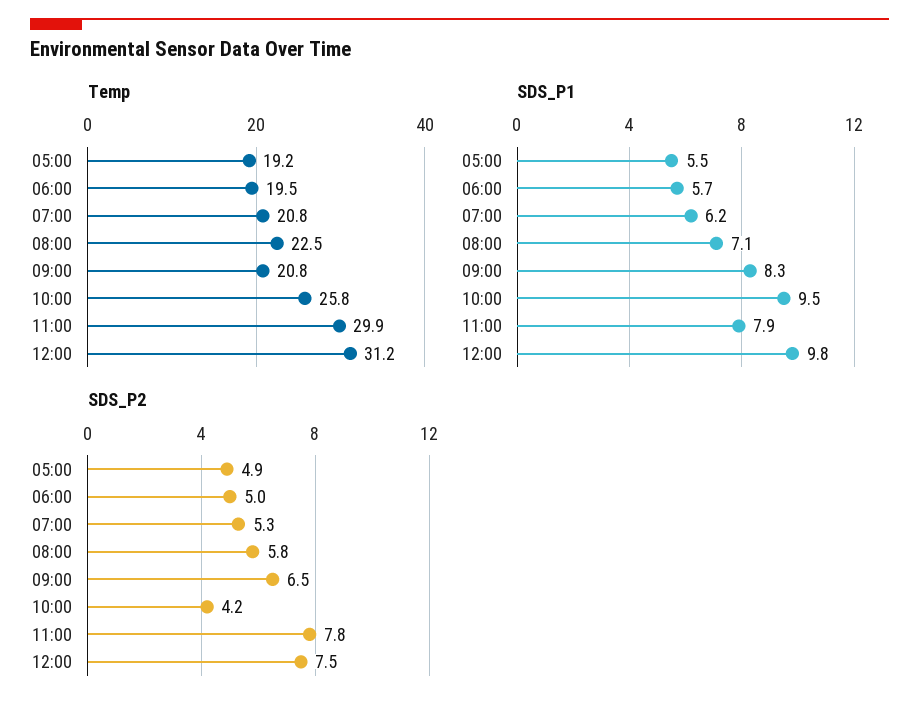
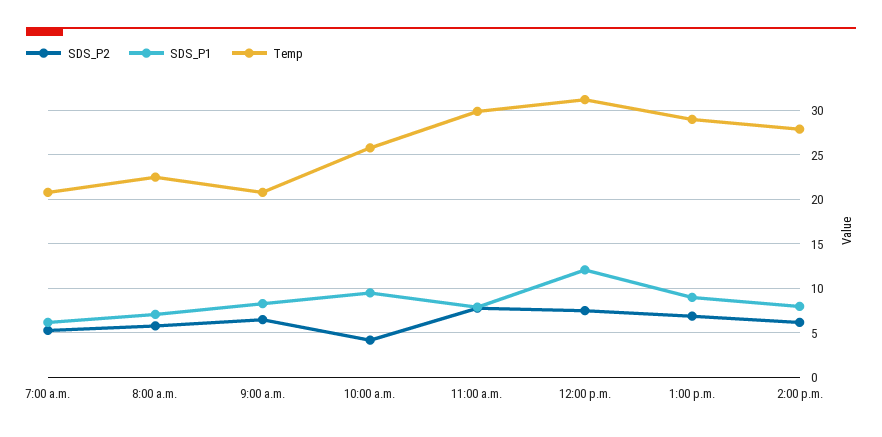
Temp, 05:00: 19.2 -> none
Temp, 06:00: 19.5 -> none
SDS_P1, 05:00: 5.5 -> none
SDS_P1, 06:00: 5.7 -> none
SDS_P1, 12:00: 9.8 -> 12
SDS_P2, 05:00: 4.9 -> none
SDS_P2, 06:00: 5 -> none
SDS_P2, 1:00 p.m.: none -> 7
SDS_P1, 1:00 p.m.: none -> 9
Temp, 1:00 p.m.: none -> 29
SDS_P2, 2:00 p.m.: none -> 6
SDS_P1, 2:00 p.m.: none -> 8
Temp, 2:00 p.m.: none -> 28

